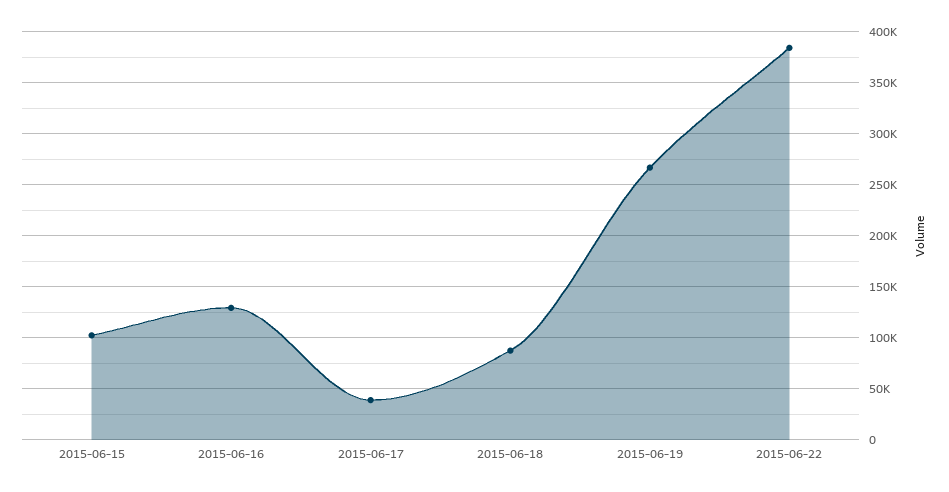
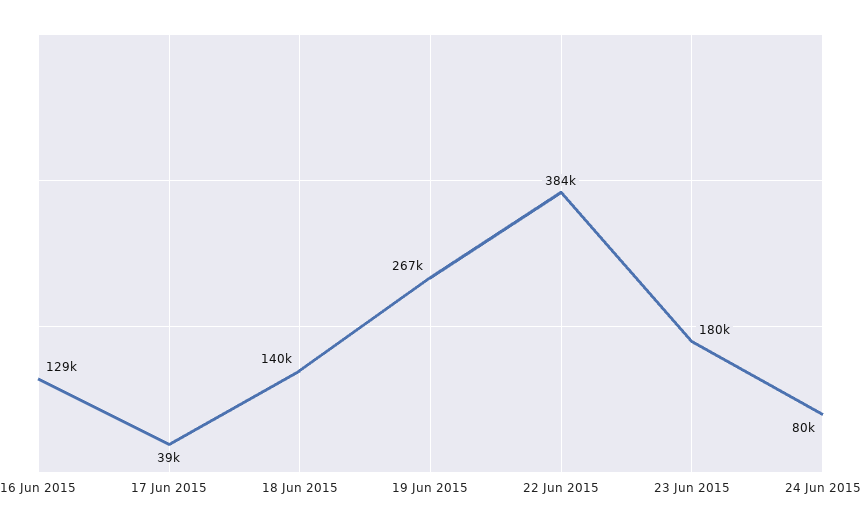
2015-06-15: 100000 -> none
2015-06-18: 90000 -> 140000
23 Jun 2015: none -> 180000
24 Jun 2015: none -> 80000

